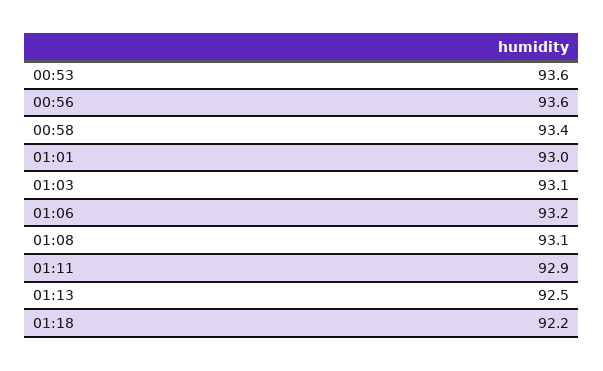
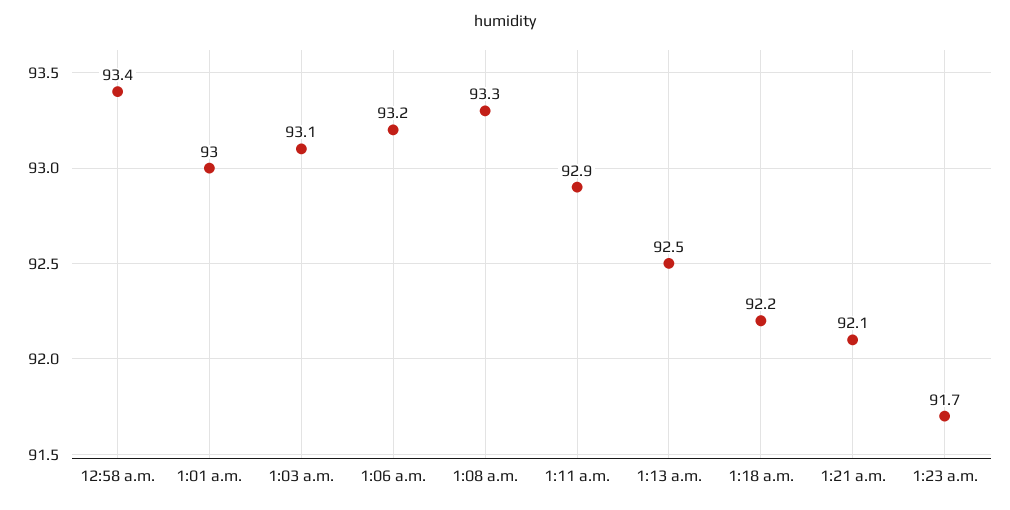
00:53: 93.6 -> none
00:56: 93.6 -> none
01:08: 93.1 -> 93.3
1:21 a.m.: none -> 92.1
1:23 a.m.: none -> 91.7

